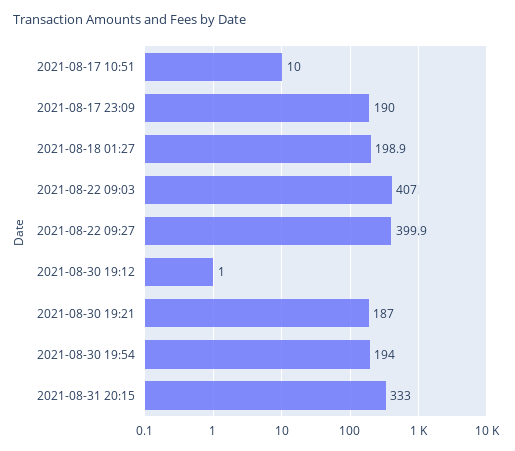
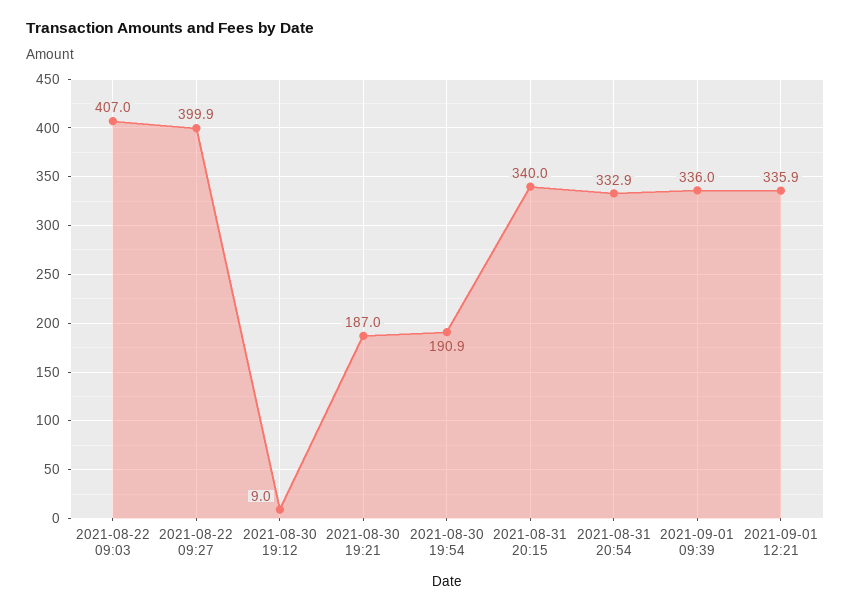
2021-08-17 10:51: 10 -> none
2021-08-17 23:09: 190 -> none
2021-08-18 01:27: 198.9 -> none
2021-08-30 19:12: 1 -> 9
2021-08-30 19:54: 194 -> 190.9
2021-08-31 20:15: 333 -> 340
2021-08-31 20:54: none -> 332.9
2021-09-01 09:39: none -> 336
2021-09-01 12:21: none -> 335.9

